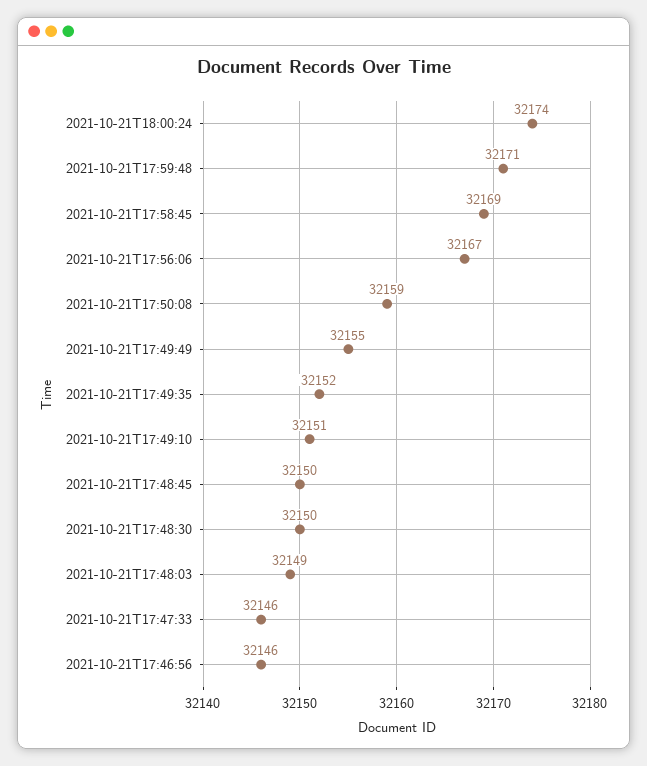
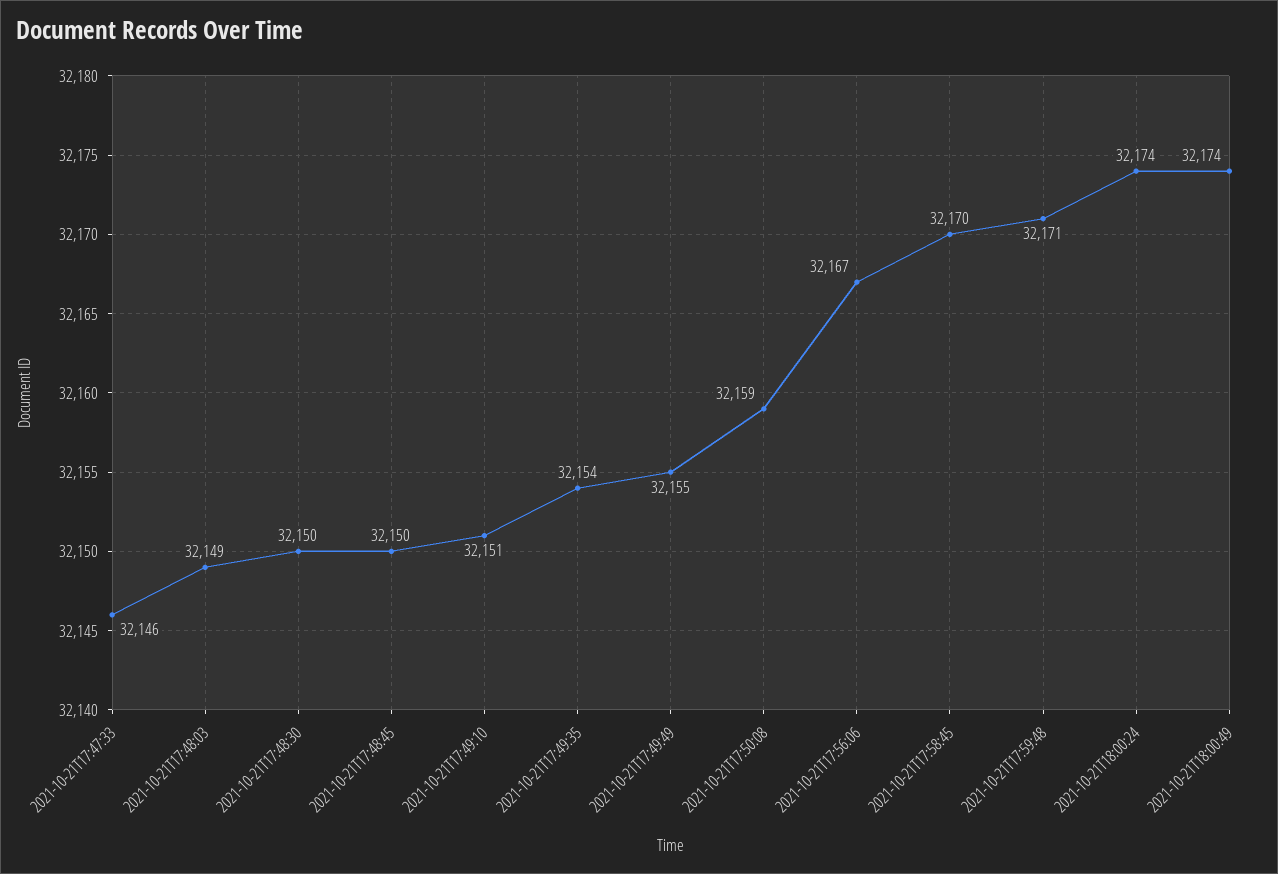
2021-10-21T17:58:45: 32169 -> 32170
2021-10-21T17:49:35: 32152 -> 32154
2021-10-21T17:46:56: 32146 -> none
2021-10-21T18:00:49: none -> 32174

